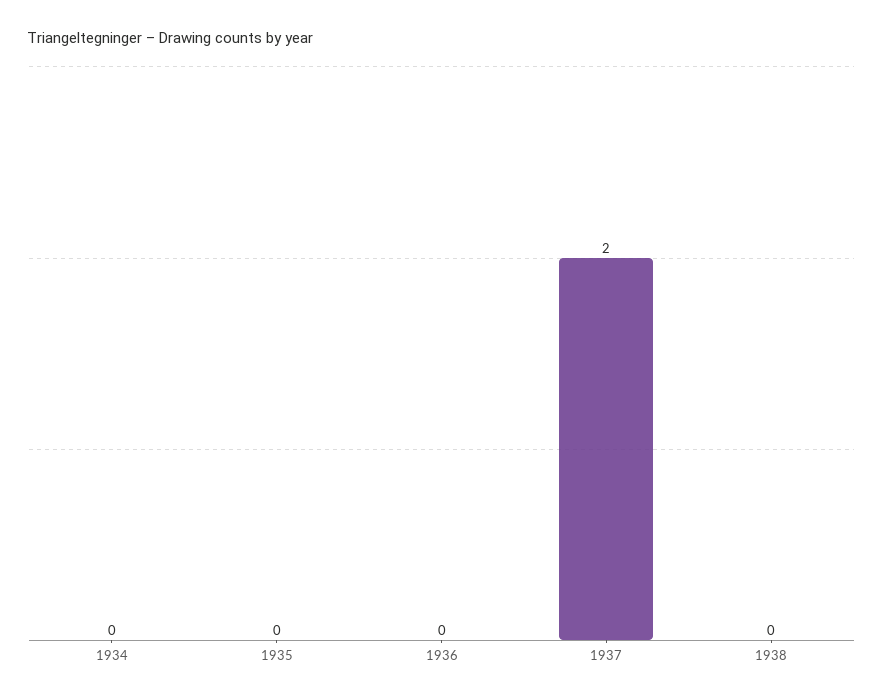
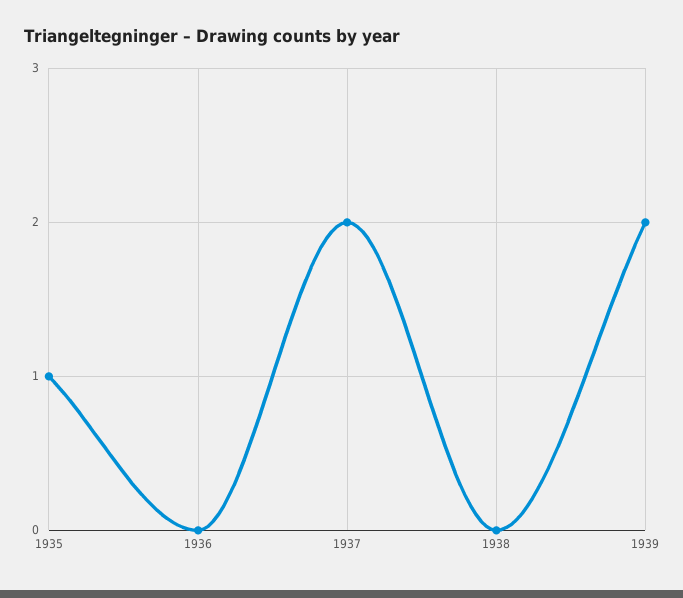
1934: 0 -> none
1935: 0 -> 1
1939: none -> 2

